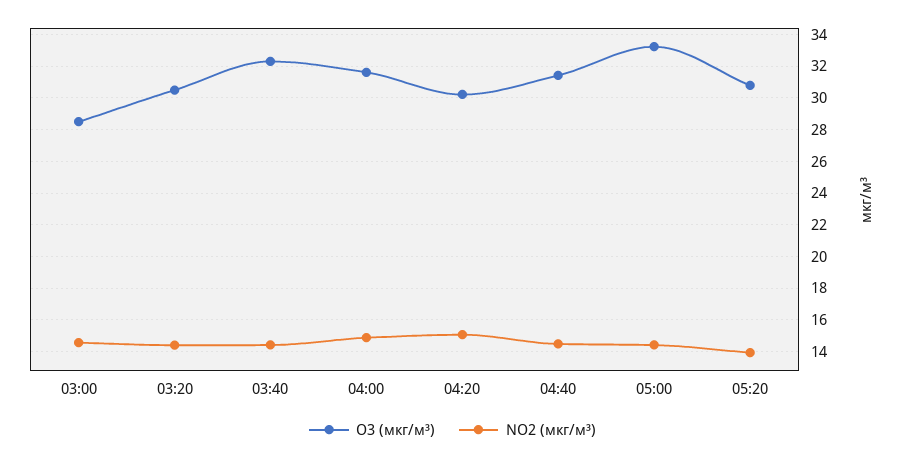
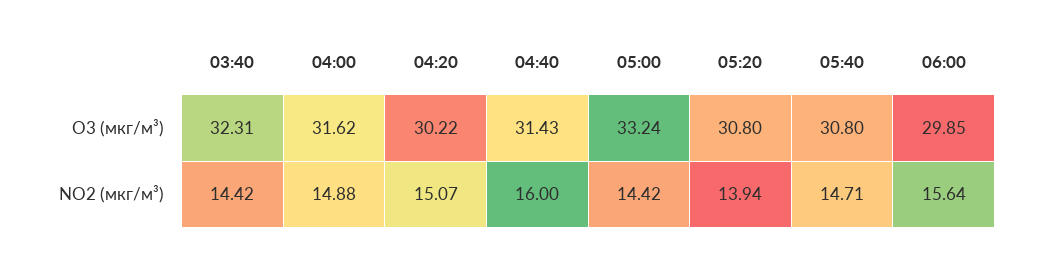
O3 (мкг/м³), 03:00: 28.5 -> none
NO2 (мкг/м³), 03:00: 14.5 -> none
O3 (мкг/м³), 03:20: 30.5 -> none
NO2 (мкг/м³), 03:20: 14.5 -> none
NO2 (мкг/м³), 04:40: 14.5 -> 16
O3 (мкг/м³), 05:40: none -> 30.8
O3 (мкг/м³), 06:00: none -> 29.85
NO2 (мкг/м³), 05:40: none -> 14.71
NO2 (мкг/м³), 06:00: none -> 15.64

